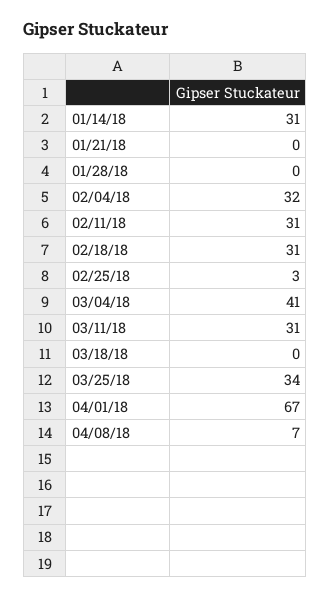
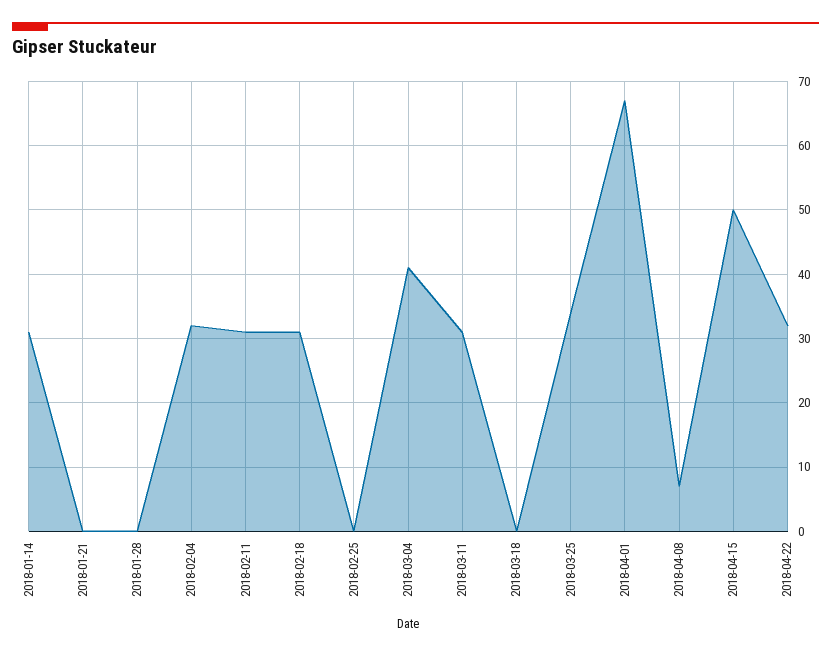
02/25/18: 3 -> 0
2018-04-15: none -> 50
2018-04-22: none -> 32

